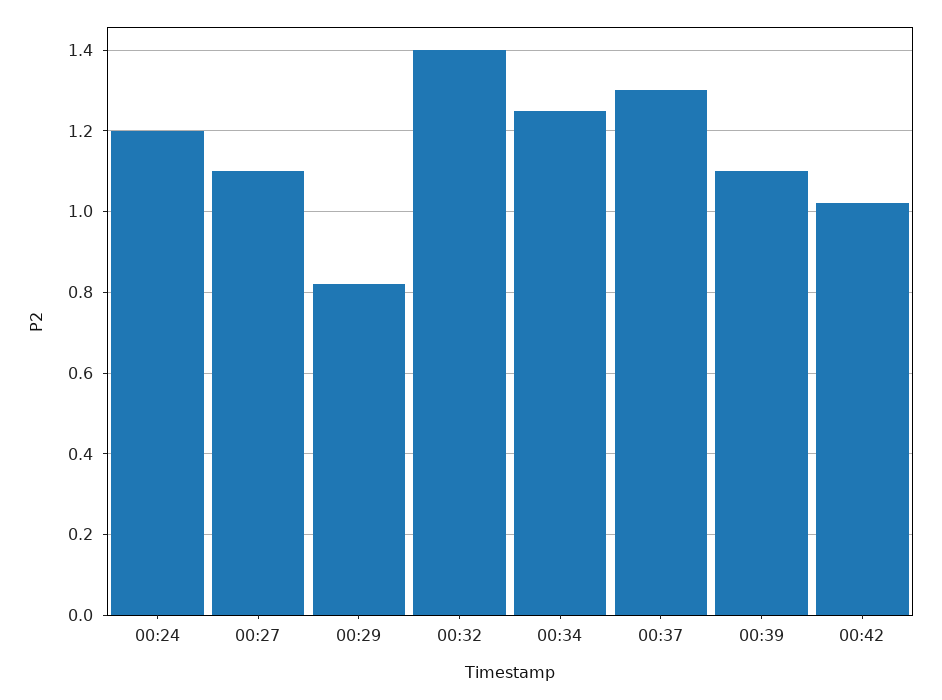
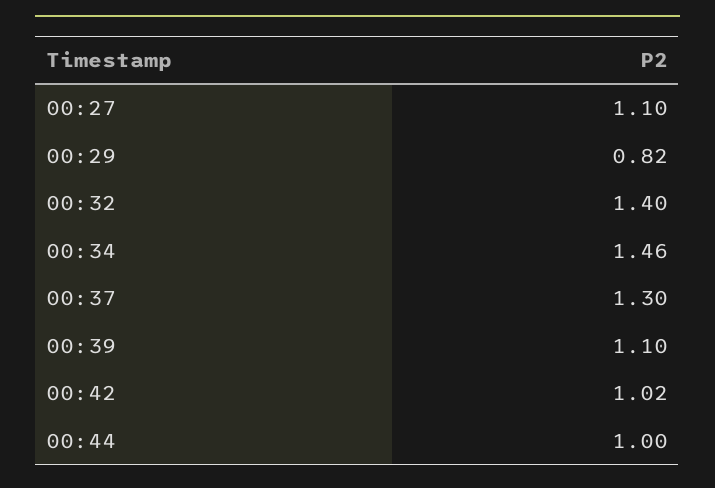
00:24: 1.2 -> none
00:34: 1.25 -> 1.46
00:44: none -> 1

